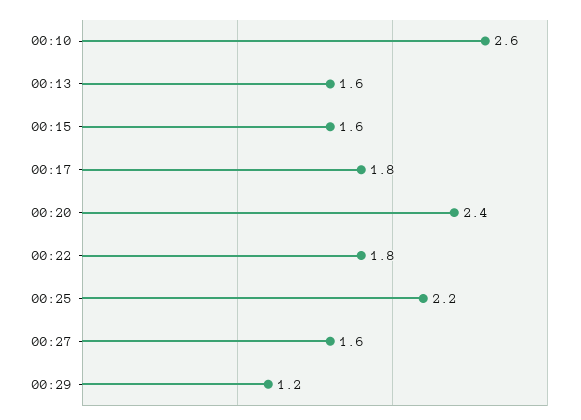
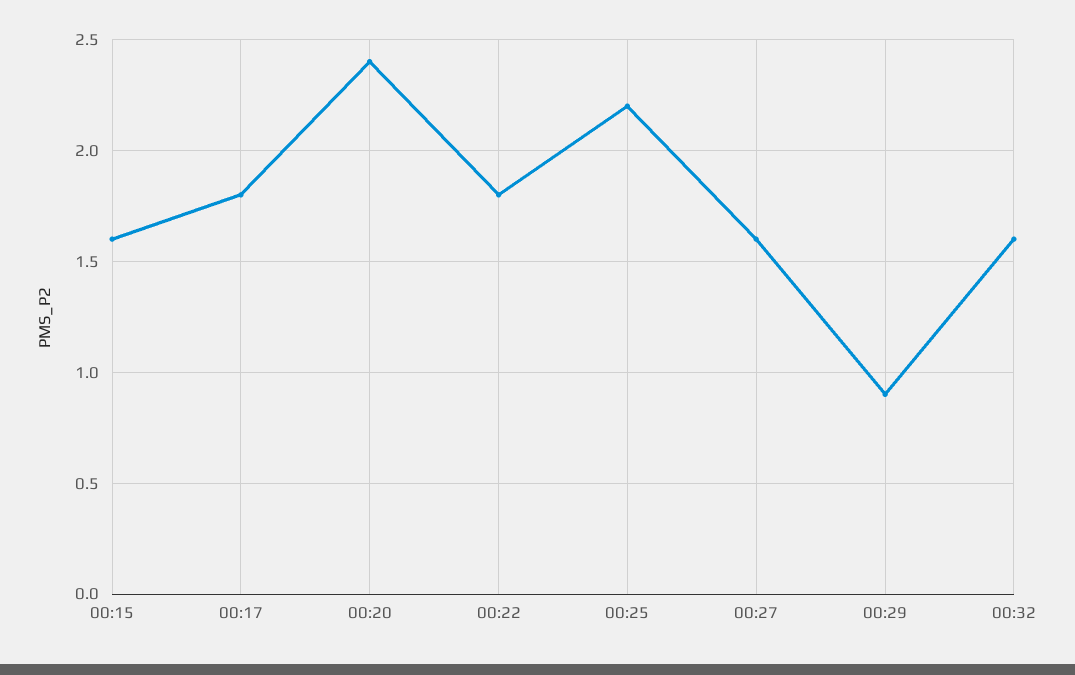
00:10: 2.6 -> none
00:13: 1.6 -> none
00:29: 1.2 -> 0.9
00:32: none -> 1.6

